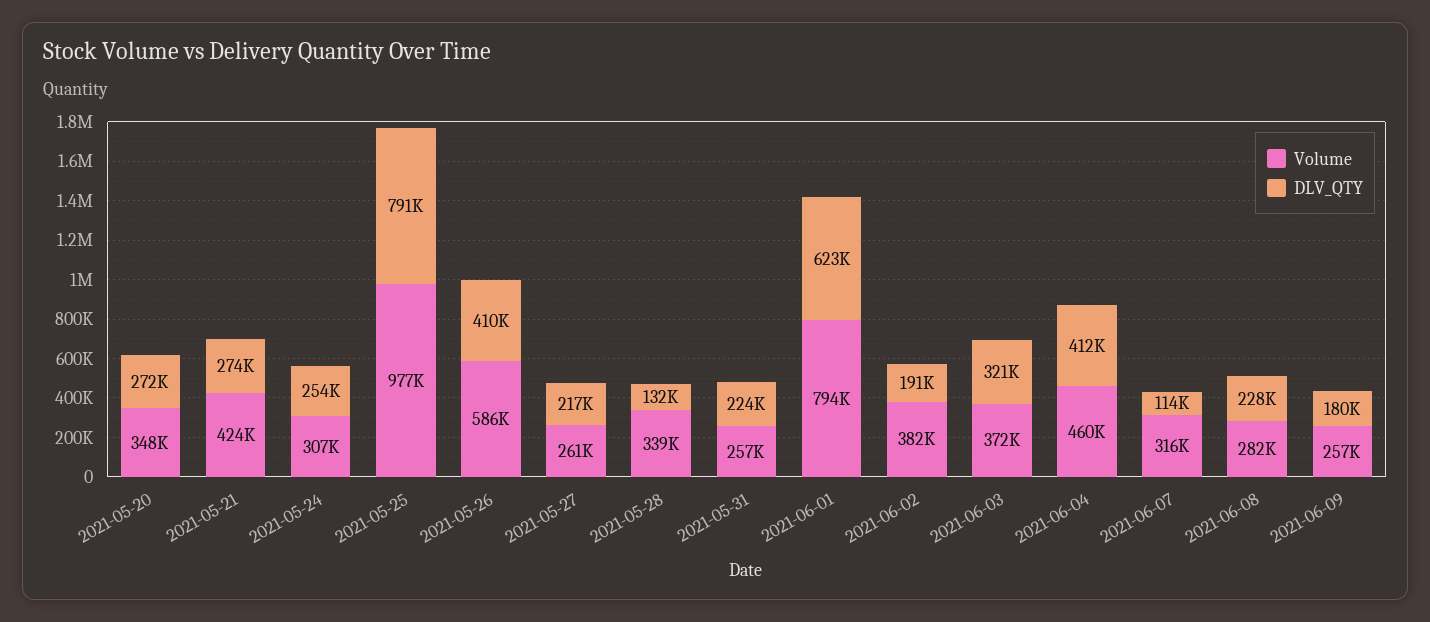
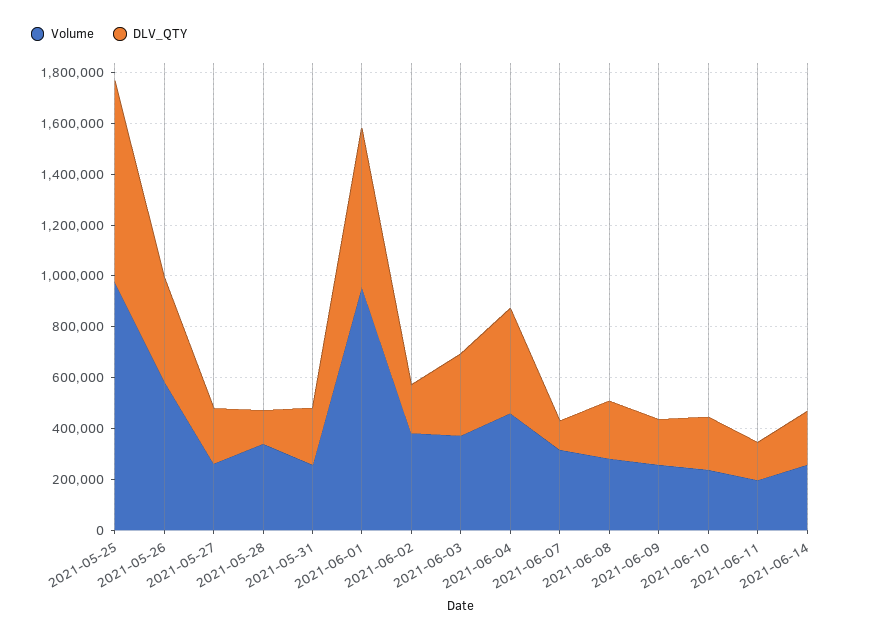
Volume, 2021-05-20: 348000 -> none
DLV_QTY, 2021-05-20: 272000 -> none
Volume, 2021-05-21: 424000 -> none
DLV_QTY, 2021-05-21: 274000 -> none
Volume, 2021-05-24: 307000 -> none
DLV_QTY, 2021-05-24: 254000 -> none
Volume, 2021-06-01: 794000 -> 950000
Volume, 2021-06-10: none -> 250000
DLV_QTY, 2021-06-10: none -> 200000
Volume, 2021-06-11: none -> 200000
DLV_QTY, 2021-06-11: none -> 150000
Volume, 2021-06-14: none -> 250000
DLV_QTY, 2021-06-14: none -> 200000

